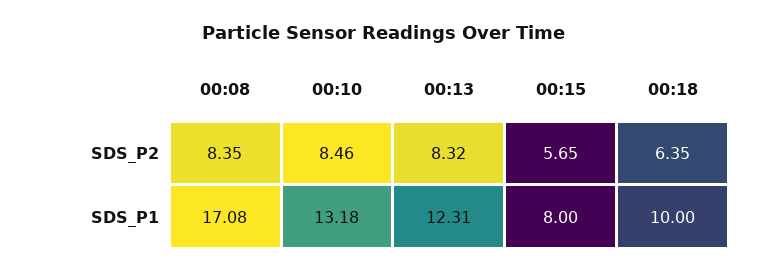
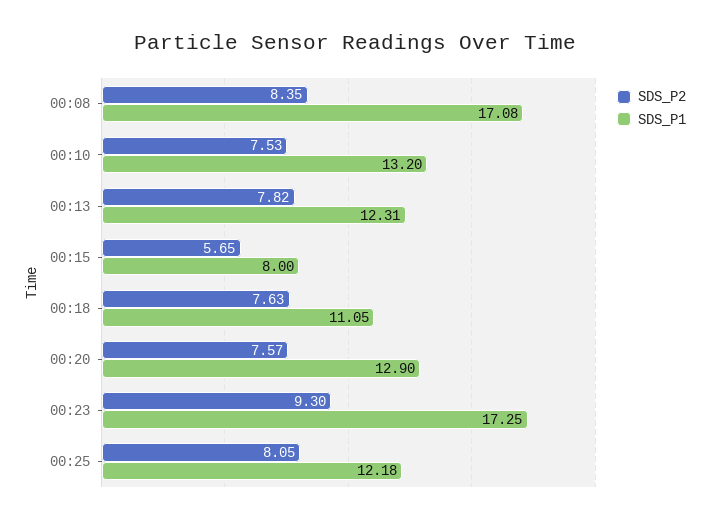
SDS_P2, 00:10: 8.46 -> 7.53
SDS_P2, 00:13: 8.32 -> 7.82
SDS_P2, 00:18: 6.35 -> 7.63
SDS_P1, 00:10: 13.18 -> 13.2
SDS_P1, 00:18: 10 -> 11.05
SDS_P2, 00:20: none -> 7.57
SDS_P1, 00:20: none -> 12.9
SDS_P2, 00:23: none -> 9.3
SDS_P1, 00:23: none -> 17.25
SDS_P2, 00:25: none -> 8.05
SDS_P1, 00:25: none -> 12.18

